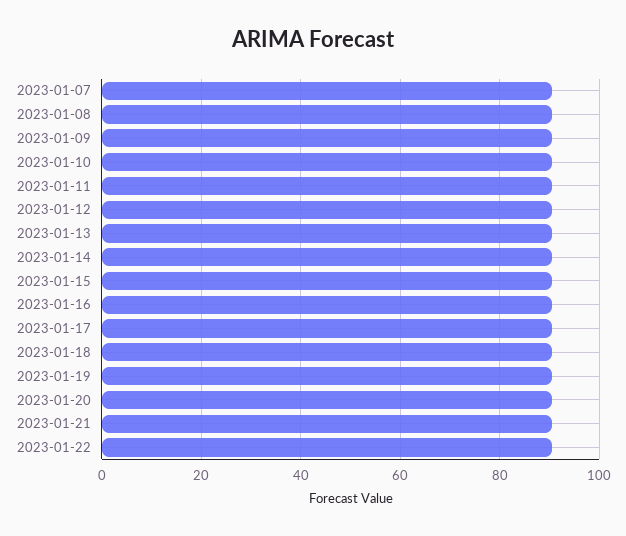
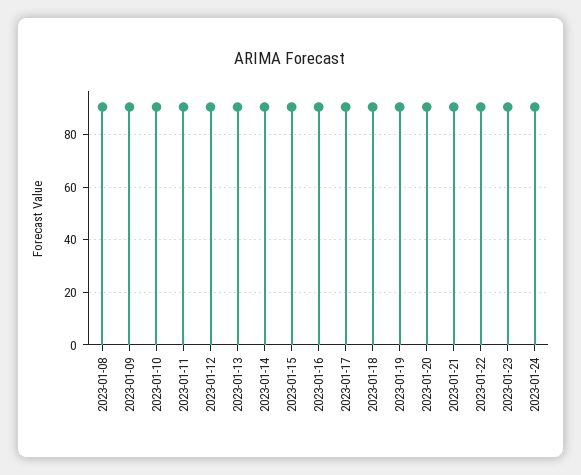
2023-01-07: 90 -> none
2023-01-23: none -> 90
2023-01-24: none -> 90

